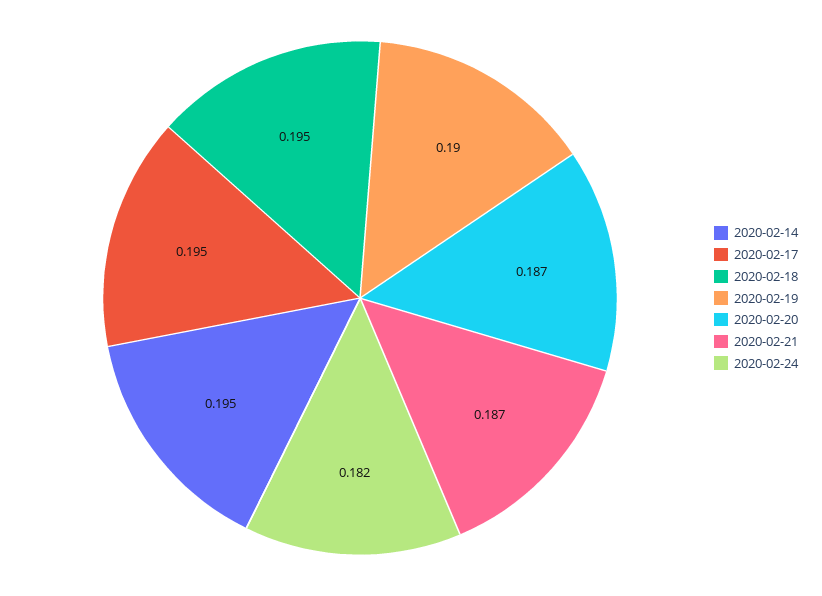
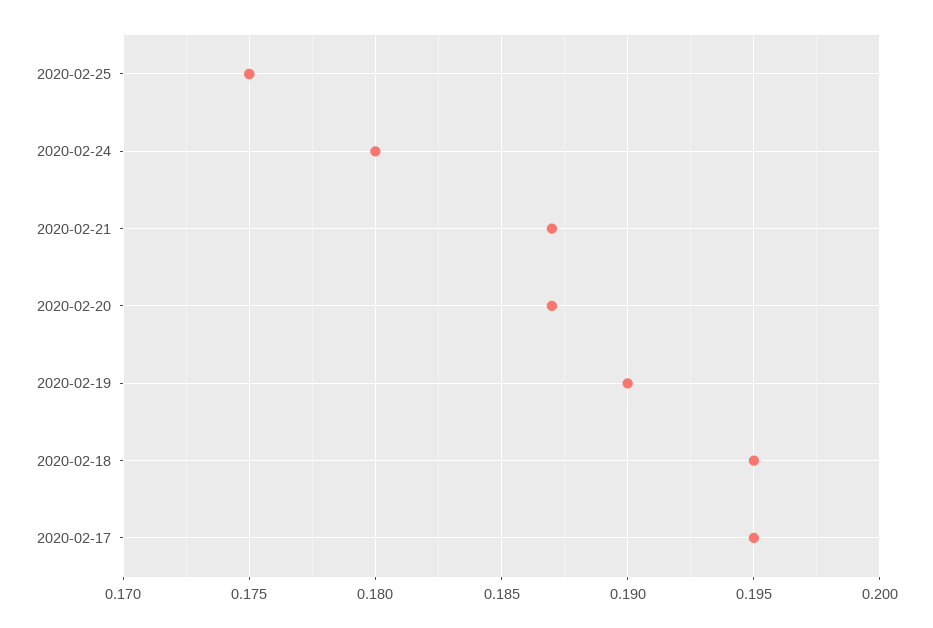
2020-02-14: 0.195 -> none
2020-02-24: 0.182 -> 0.18
2020-02-25: none -> 0.175

